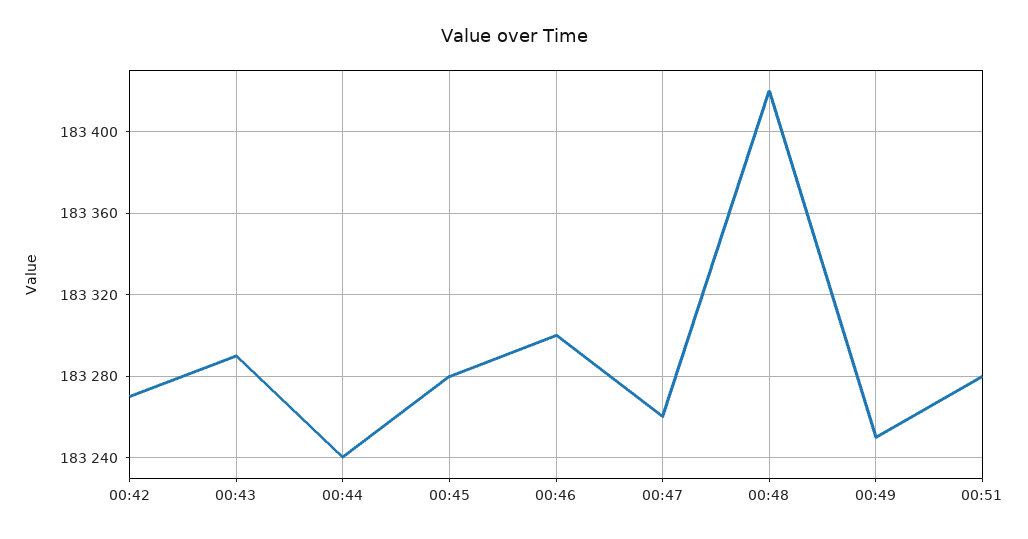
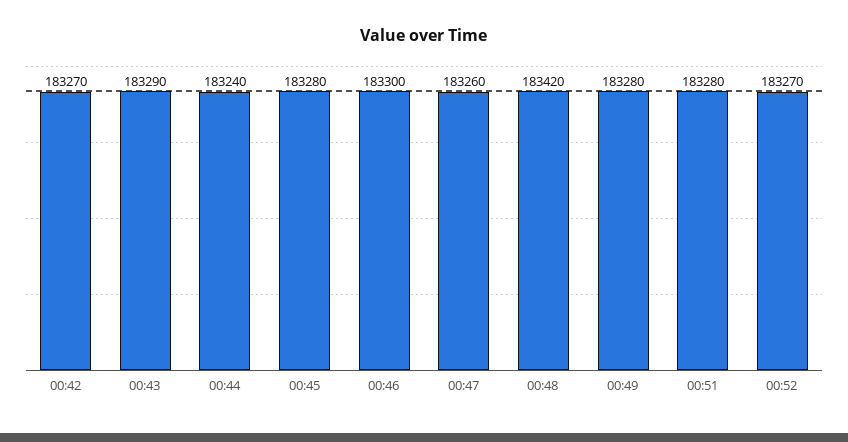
00:49: 183250 -> 183280
00:52: none -> 183270

